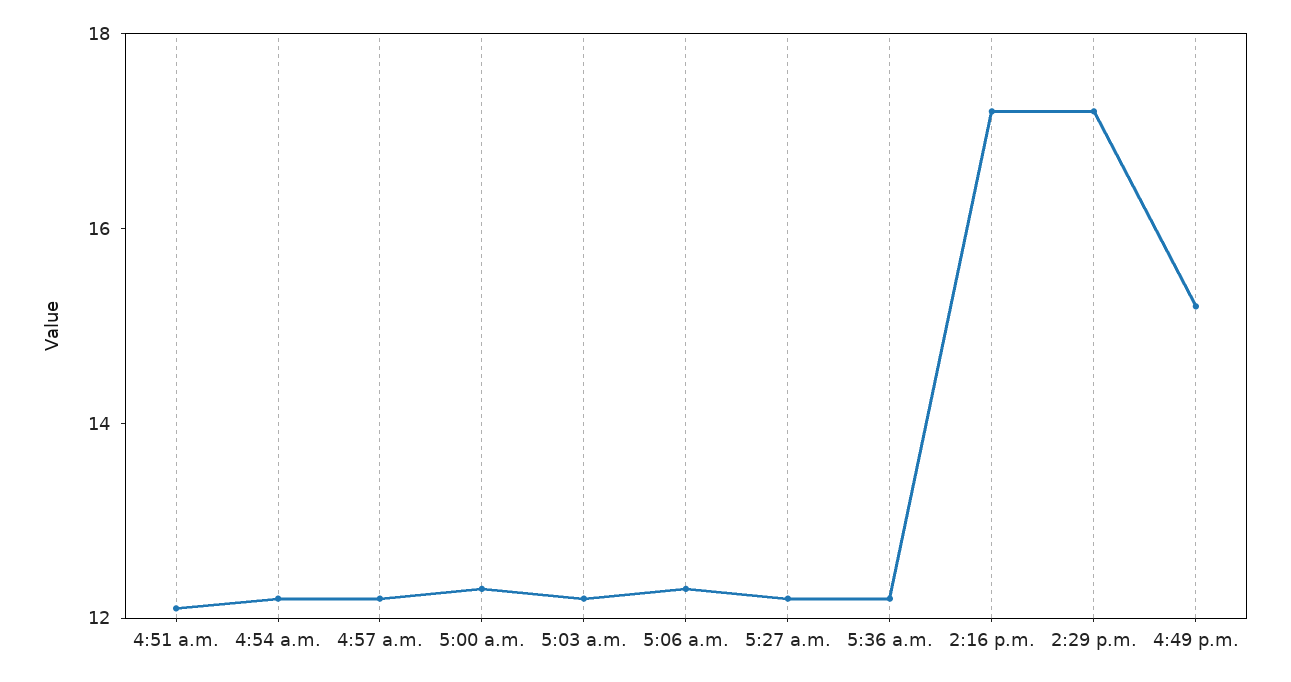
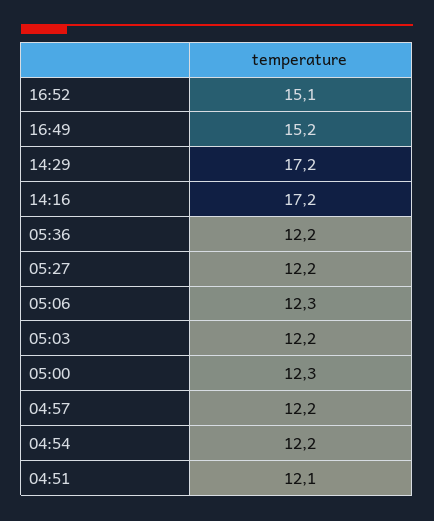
16:52: none -> 15.1

